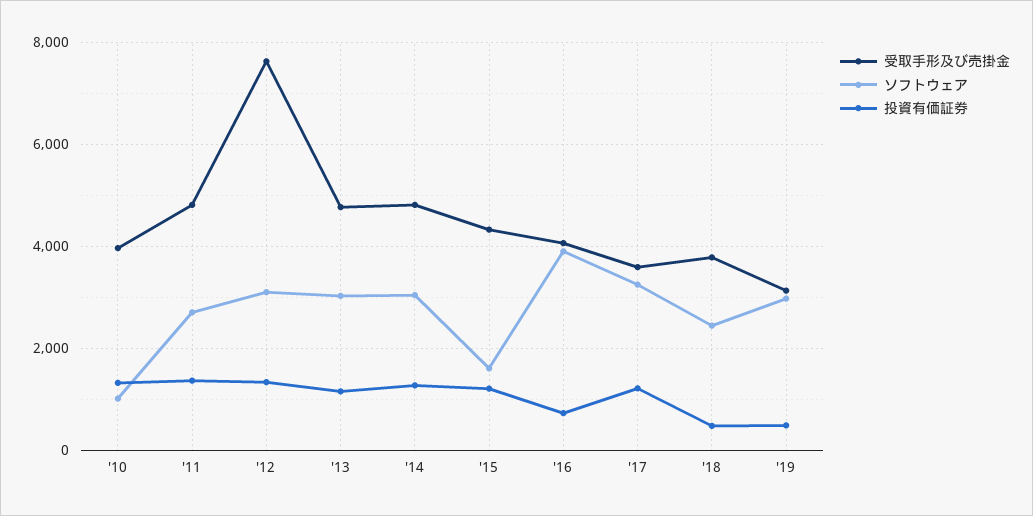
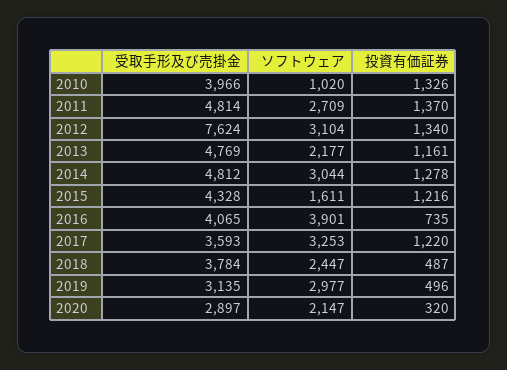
ソフトウェア, '13: 3000 -> 2177
受取手形及び売掛金, 2020: none -> 2897
ソフトウェア, 2020: none -> 2147
投資有価証券, 2020: none -> 320

